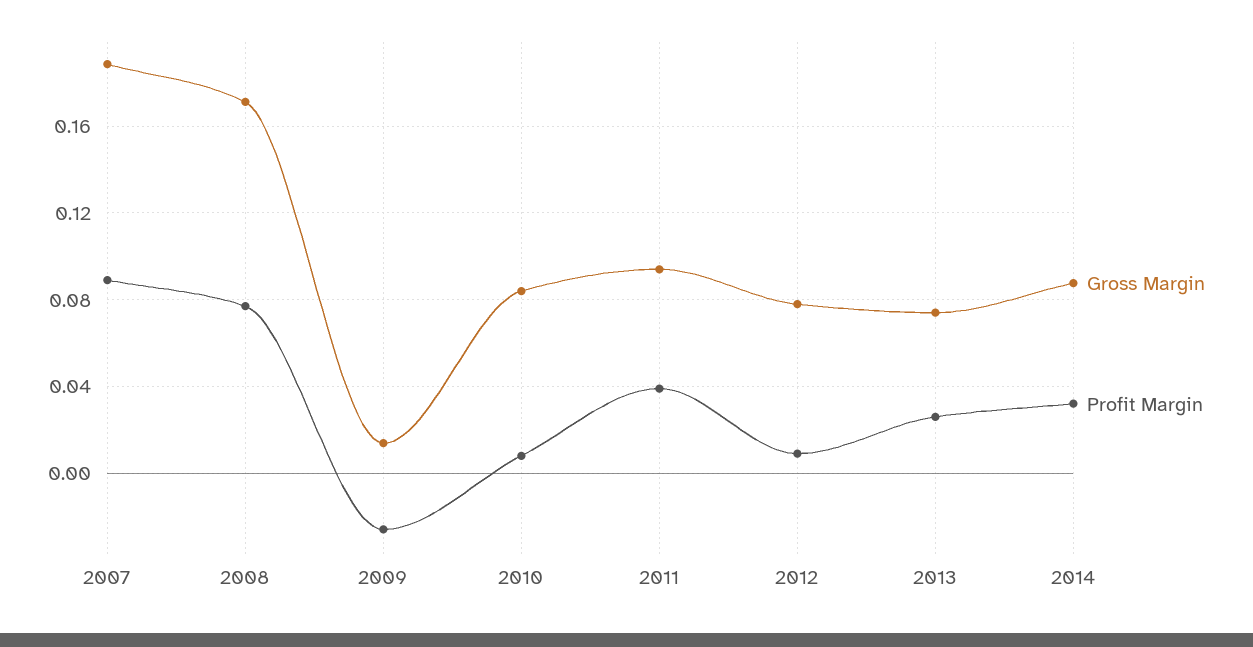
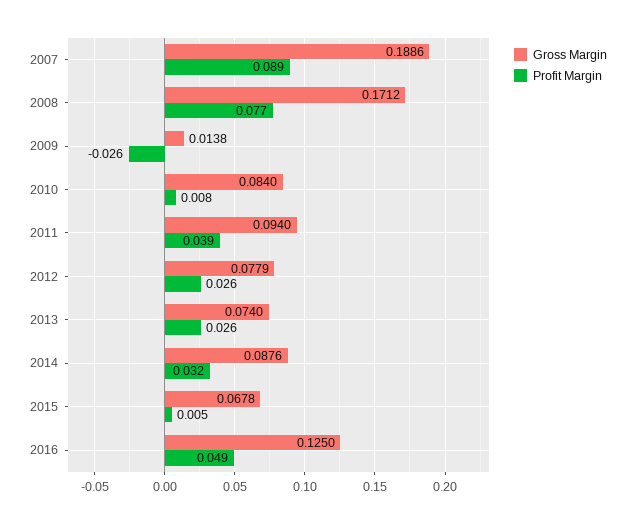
Profit Margin, 2012: 0.01 -> 0.026
Gross Margin, 2015: none -> 0.0678
Profit Margin, 2015: none -> 0.005
Gross Margin, 2016: none -> 0.125
Profit Margin, 2016: none -> 0.049

